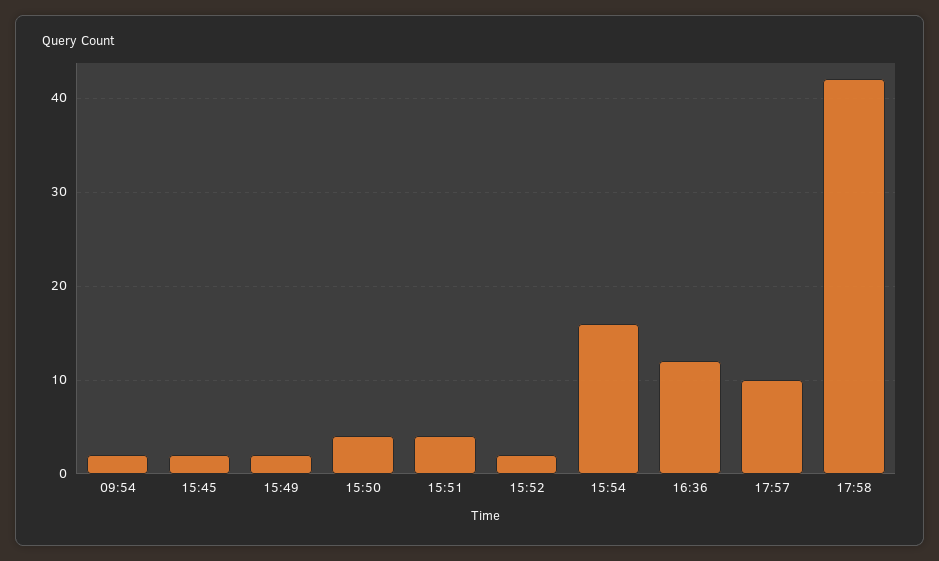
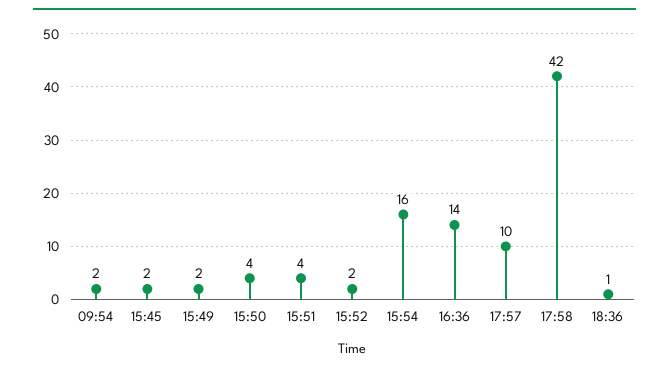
16:36: 12 -> 14
18:36: none -> 1

